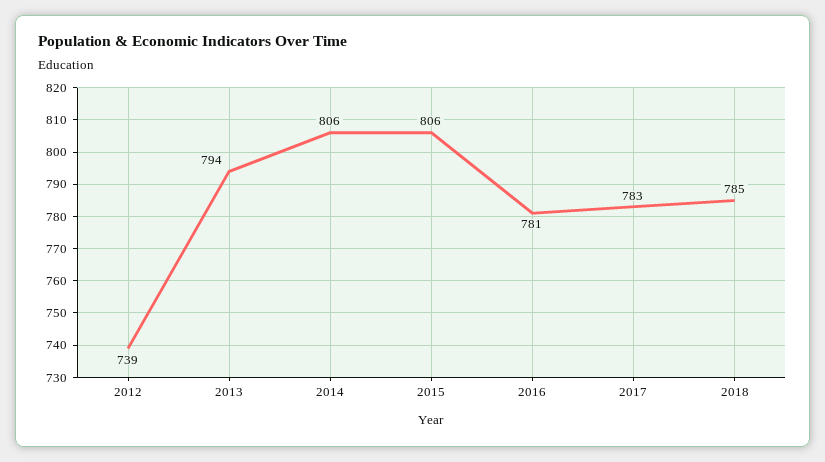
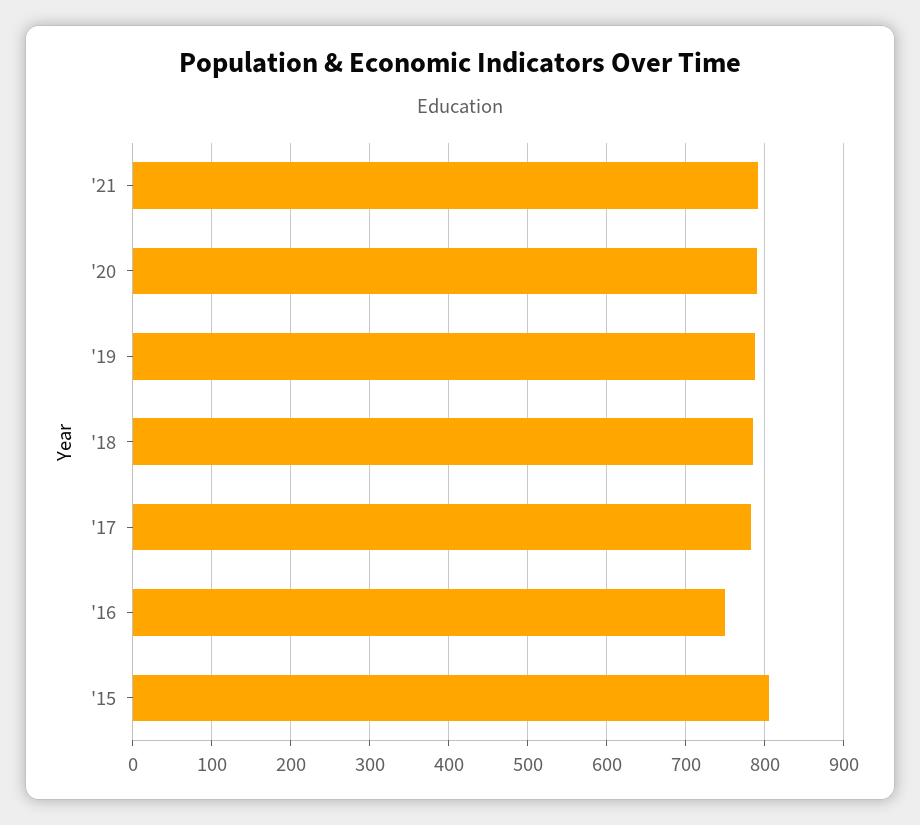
2012: 739 -> none
2013: 794 -> none
2014: 806 -> none
2016: 781 -> 750
'21: none -> 790
'20: none -> 790
'19: none -> 790

